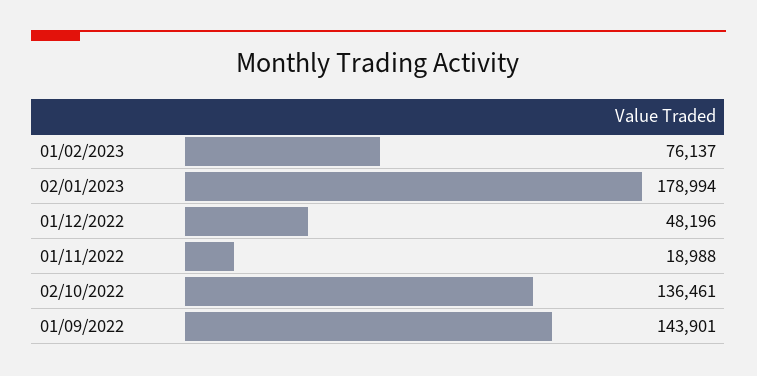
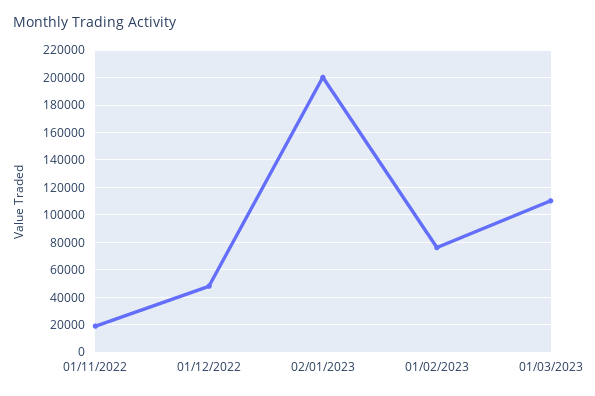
02/01/2023: 178994 -> 200000
02/10/2022: 136461 -> none
01/09/2022: 143901 -> none
01/03/2023: none -> 110000

